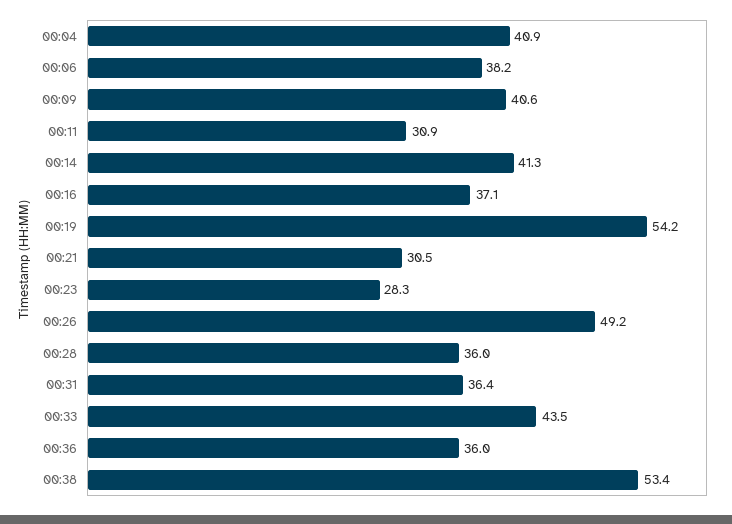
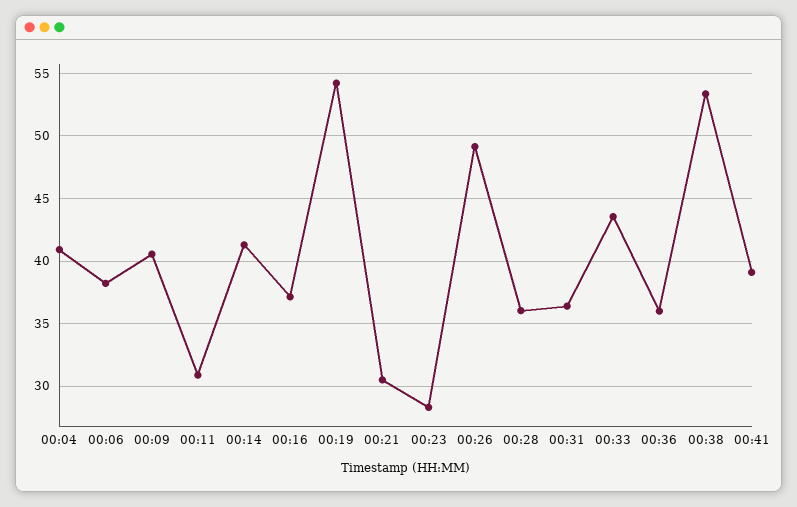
00:41: none -> 39

